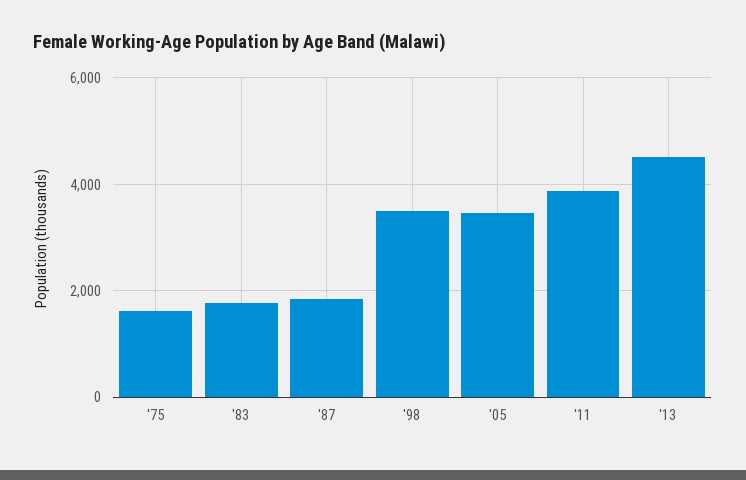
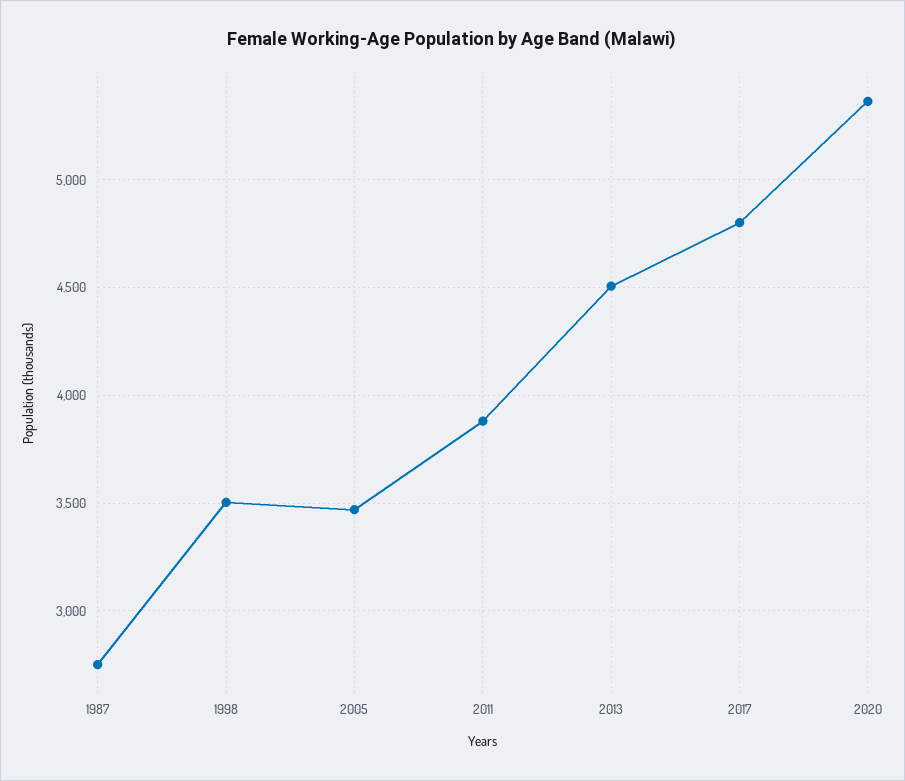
'75: 1600 -> none
'83: 1800 -> none
'87: 1800 -> 2750
2017: none -> 4800
2020: none -> 5350

